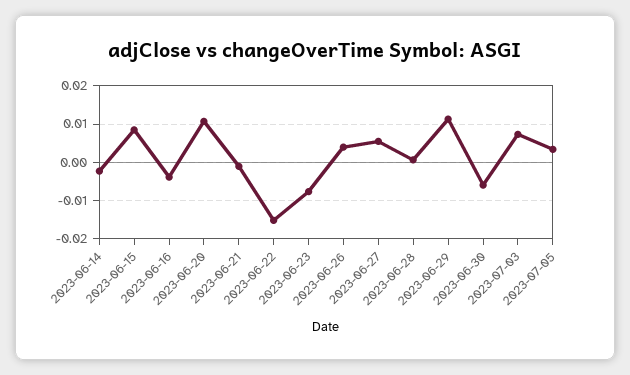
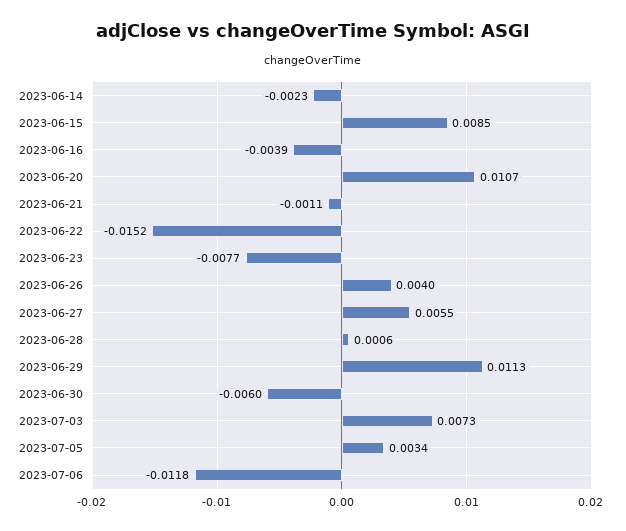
2023-07-06: none -> -0.0118

